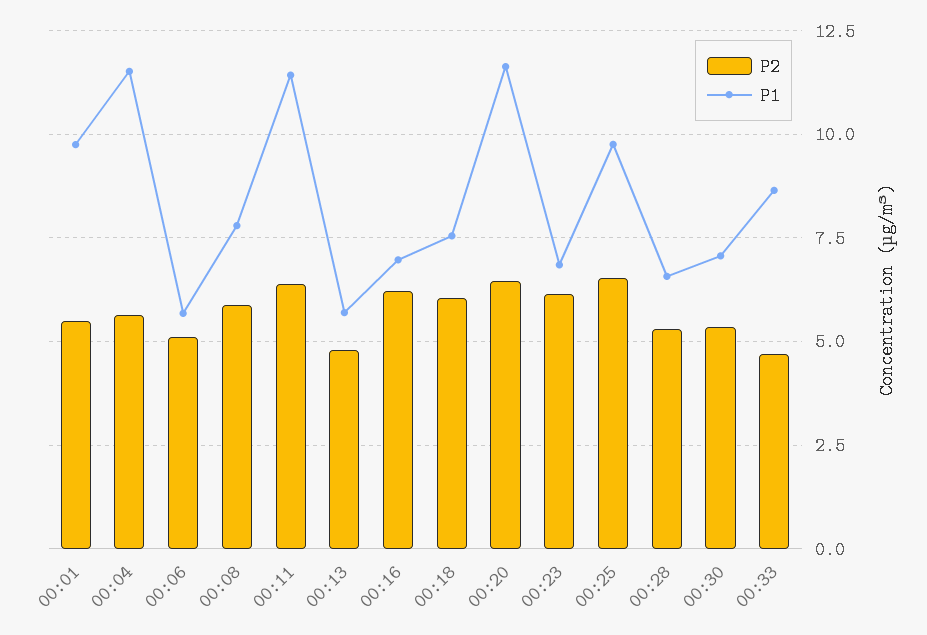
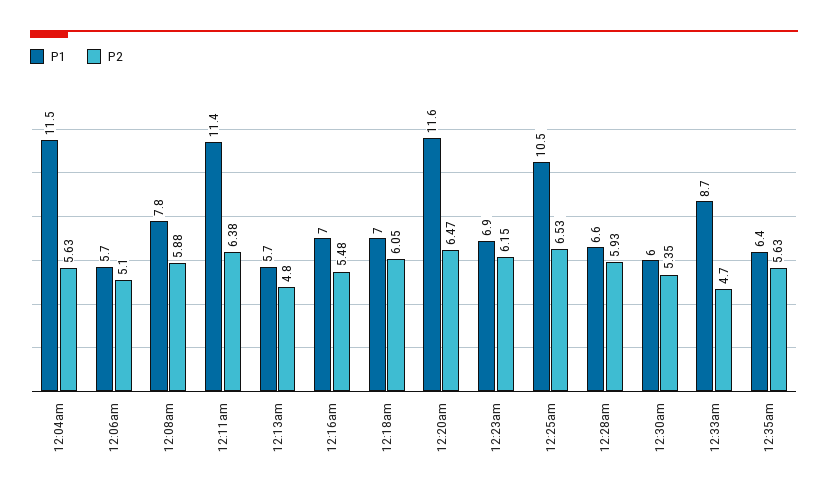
P2, 00:01: 5.5 -> none
P1, 00:01: 9.75 -> none
P2, 00:16: 6.25 -> 5.48
P1, 00:18: 7.5 -> 7
P1, 00:25: 9.75 -> 10.5
P2, 00:28: 5.25 -> 5.93
P1, 00:30: 7 -> 6
P1, 12:35am: none -> 6.4
P2, 12:35am: none -> 5.63

